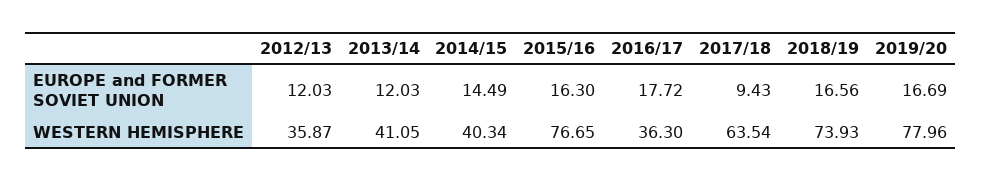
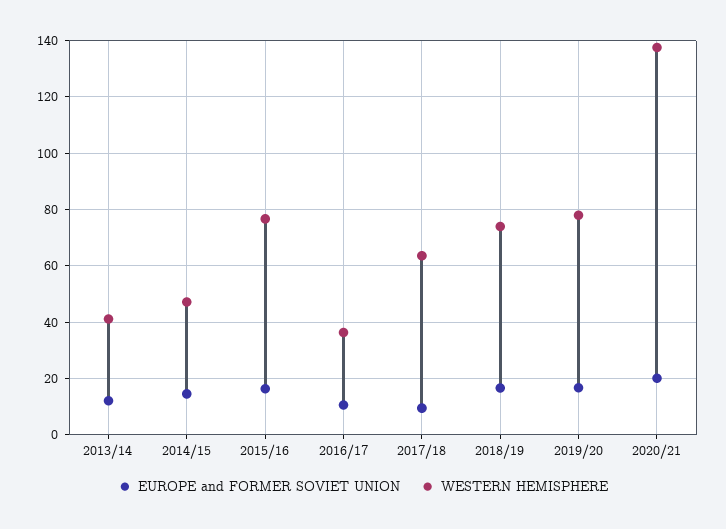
EUROPE and FORMER SOVIET UNION, 2012/13: 12.03 -> none
EUROPE and FORMER SOVIET UNION, 2016/17: 17.72 -> 10
WESTERN HEMISPHERE, 2012/13: 35.87 -> none
WESTERN HEMISPHERE, 2014/15: 40.34 -> 47.5
EUROPE and FORMER SOVIET UNION, 2020/21: none -> 20
WESTERN HEMISPHERE, 2020/21: none -> 137.5

